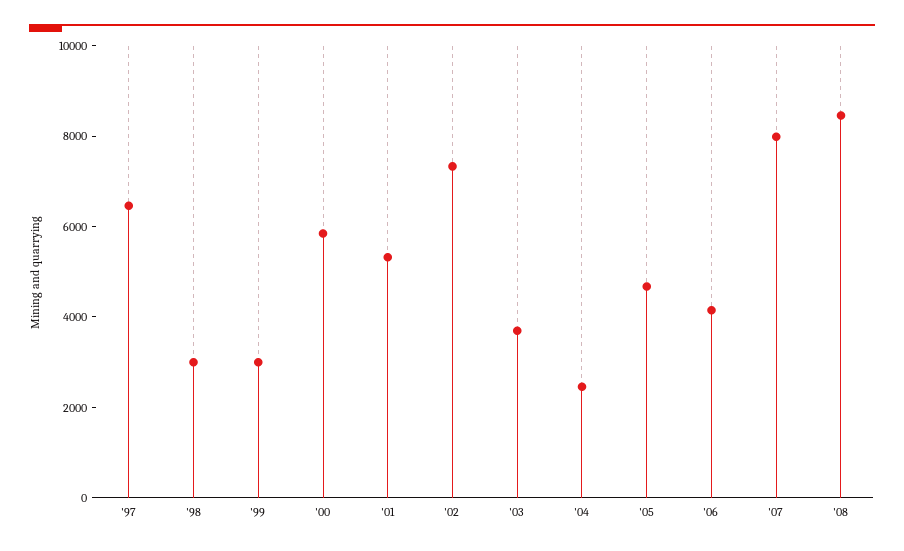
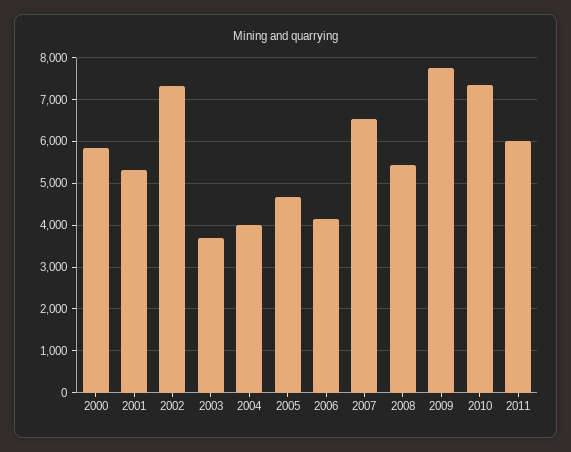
'97: 6500 -> none
'98: 3000 -> none
'99: 3000 -> none
'04: 2500 -> 4000
'07: 8000 -> 6600
'08: 8500 -> 5400
2009: none -> 7800
2010: none -> 7400
2011: none -> 6000

